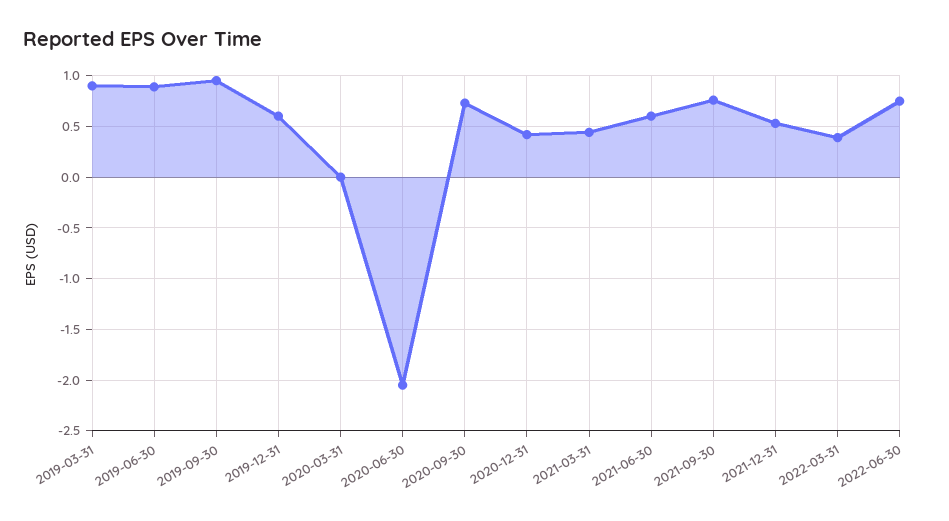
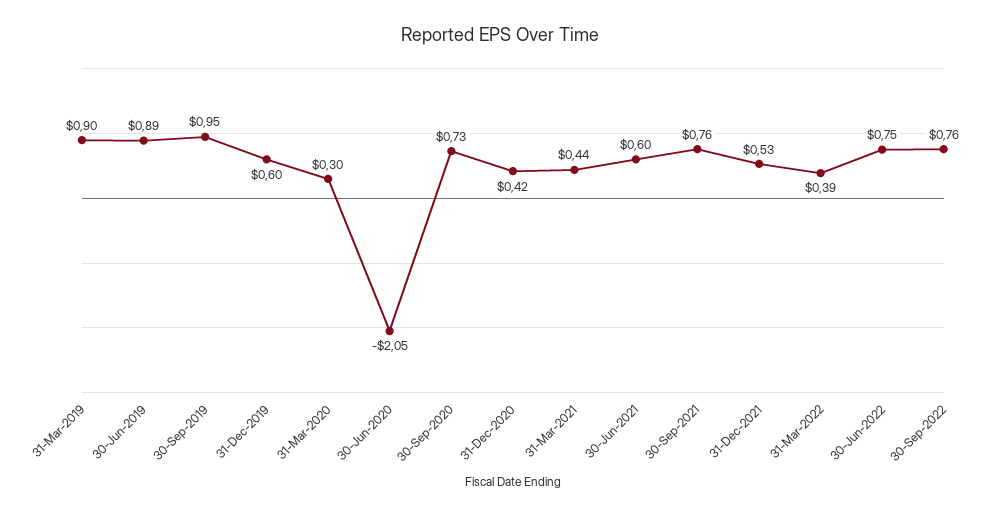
2020-03-31: 0 -> 0.3
30-Sep-2022: none -> 0.76

